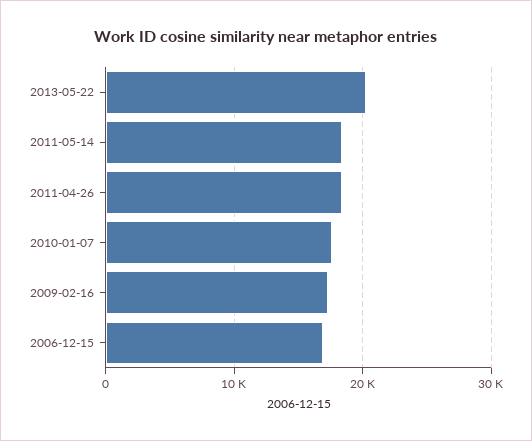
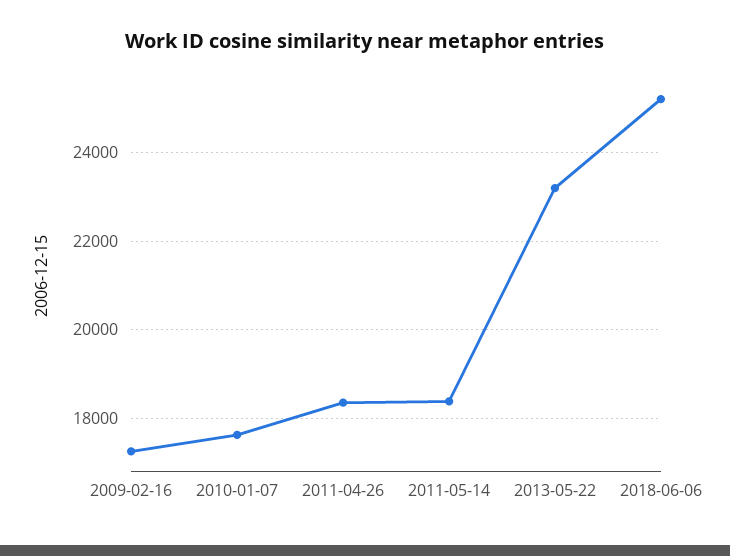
2013-05-22: 20000 -> 23200
2006-12-15: 17000 -> none
2018-06-06: none -> 25200

